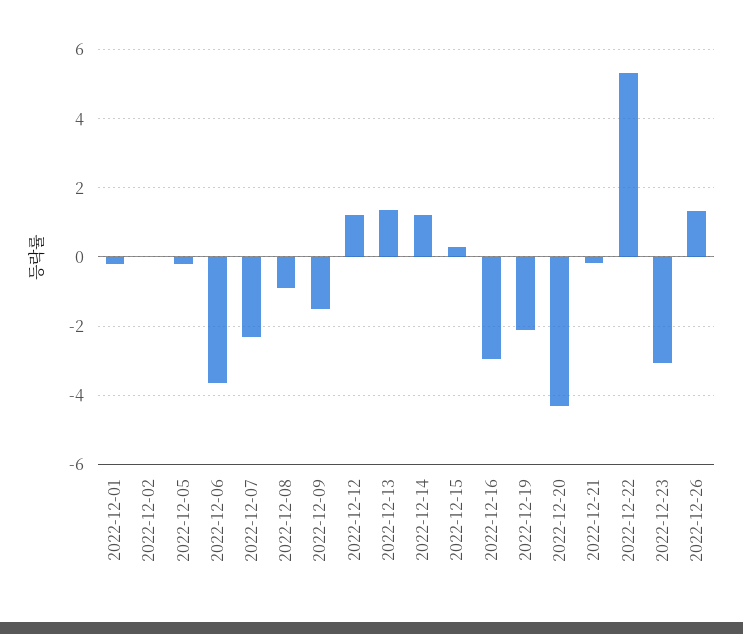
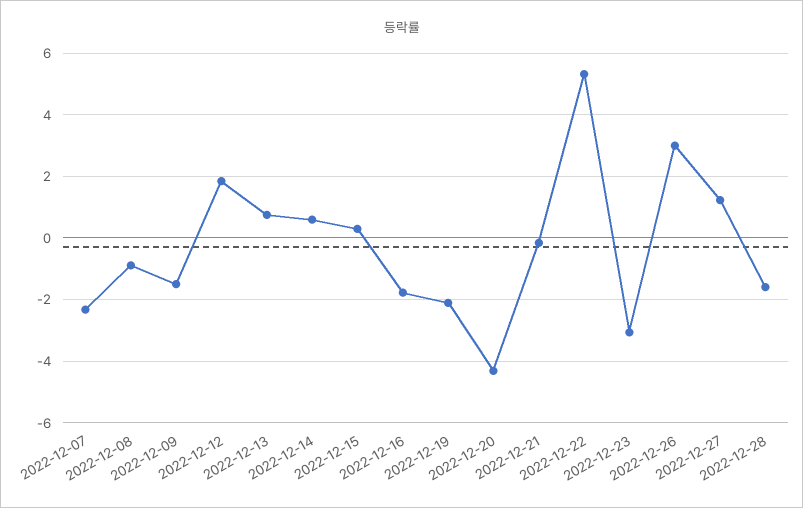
2022-12-01: -0.2 -> none
2022-12-02: 0 -> none
2022-12-05: -0.2 -> none
2022-12-06: -3.6 -> none
2022-12-12: 1.2 -> 1.8
2022-12-13: 1.4 -> 0.8
2022-12-14: 1.2 -> 0.6
2022-12-16: -3 -> -1.8
2022-12-26: 1.4 -> 3
2022-12-27: none -> 1.2
2022-12-28: none -> -1.6

